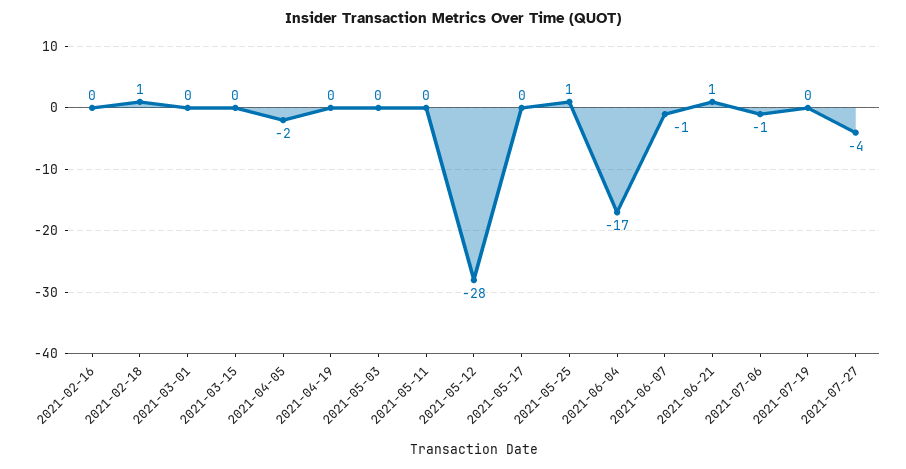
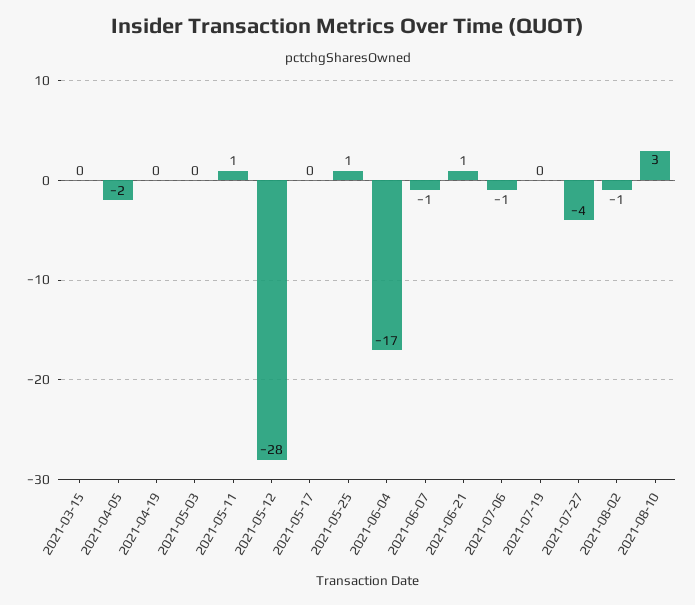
2021-02-16: 0 -> none
2021-02-18: 1 -> none
2021-03-01: 0 -> none
2021-05-11: 0 -> 1
2021-08-02: none -> -1
2021-08-10: none -> 3

